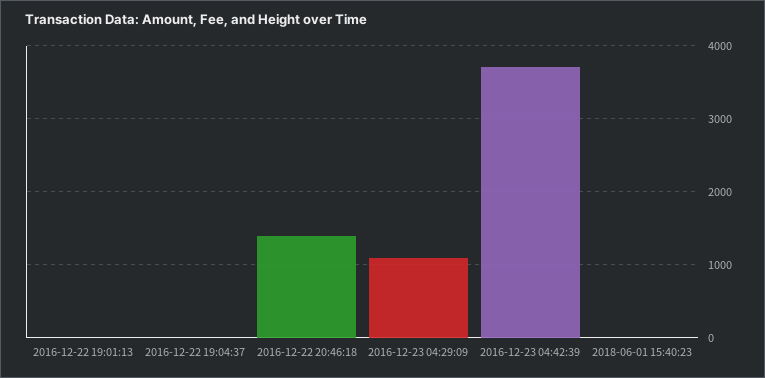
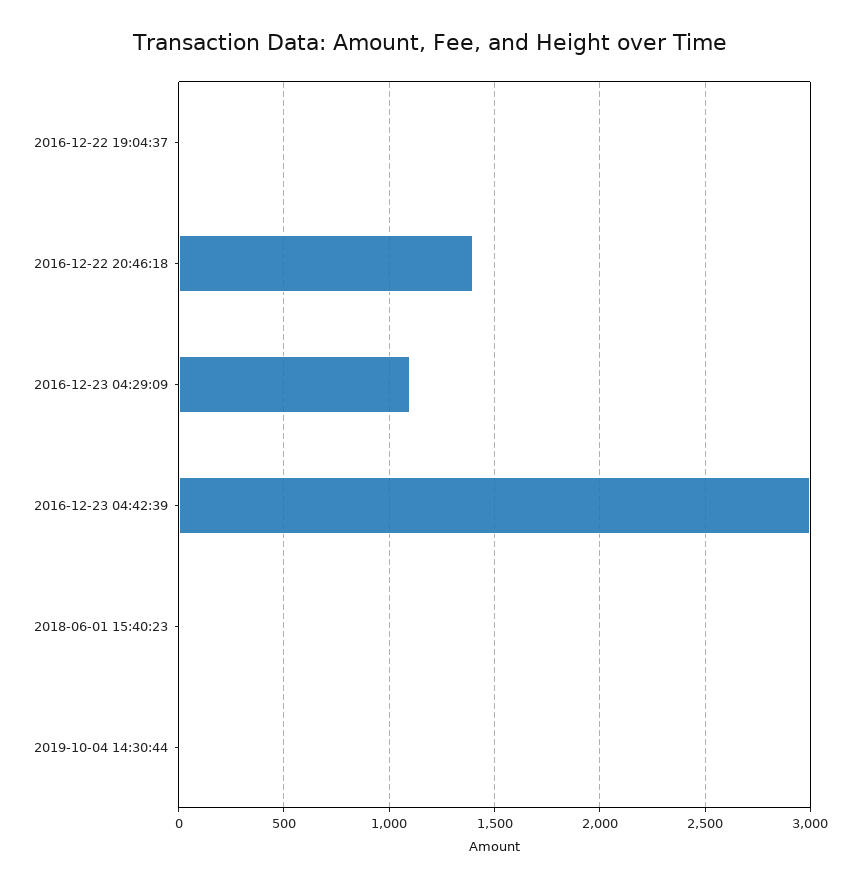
2016-12-22 19:01:13: 0 -> none
2016-12-23 04:42:39: 3700 -> 3000
2019-10-04 14:30:44: none -> 0

